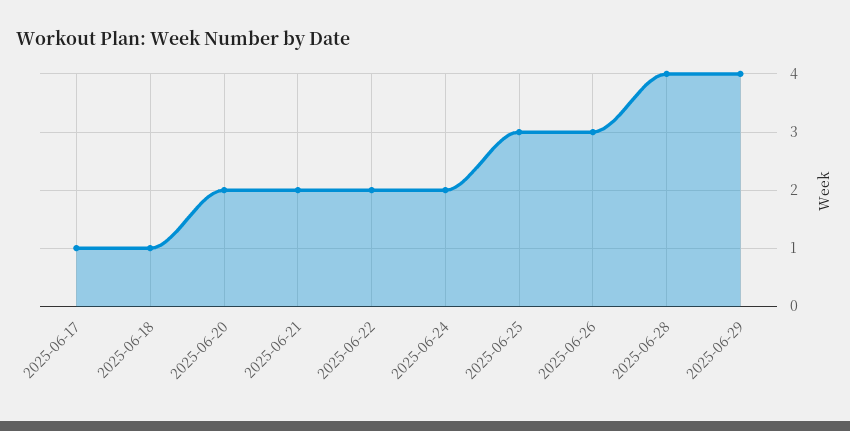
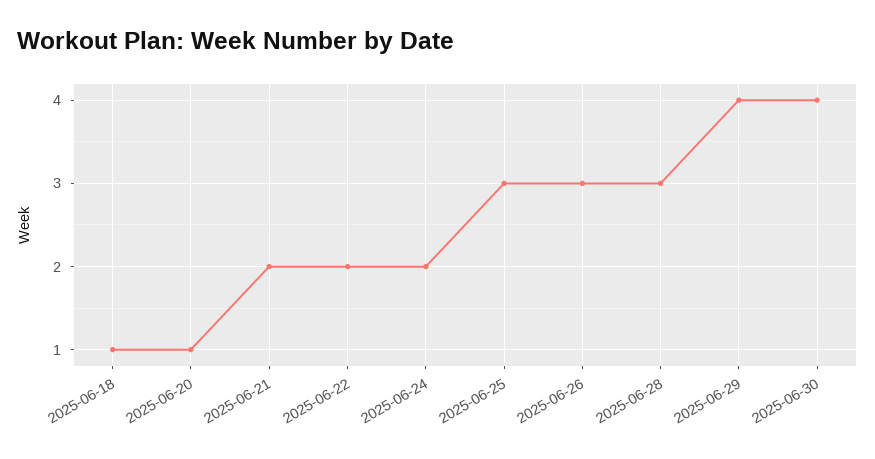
2025-06-17: 1 -> none
2025-06-20: 2 -> 1
2025-06-28: 4 -> 3
2025-06-30: none -> 4

